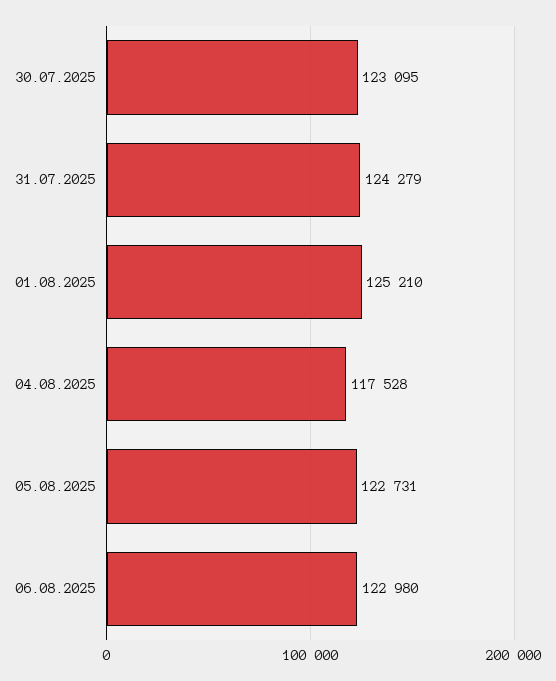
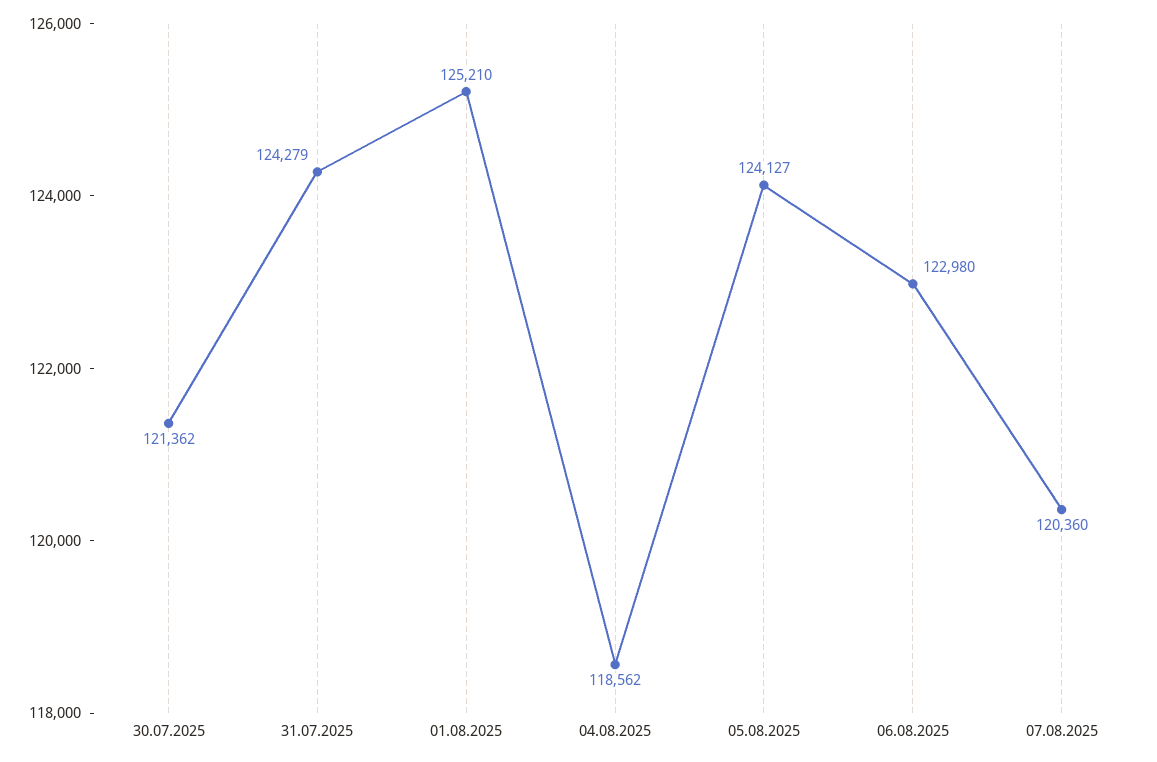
30.07.2025: 123095 -> 121362
04.08.2025: 117528 -> 118562
05.08.2025: 122731 -> 124127
07.08.2025: none -> 120360

